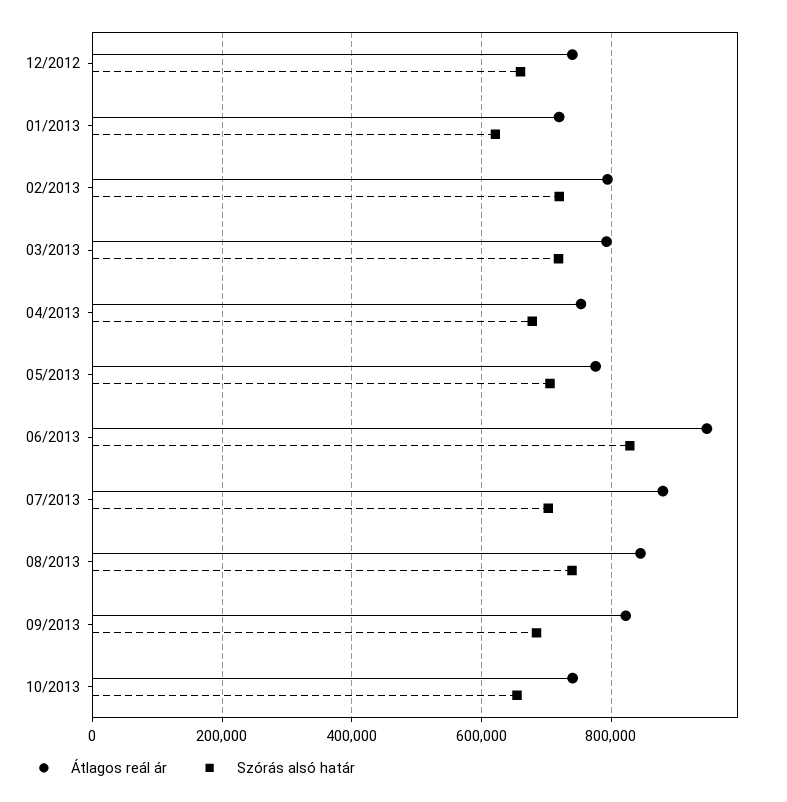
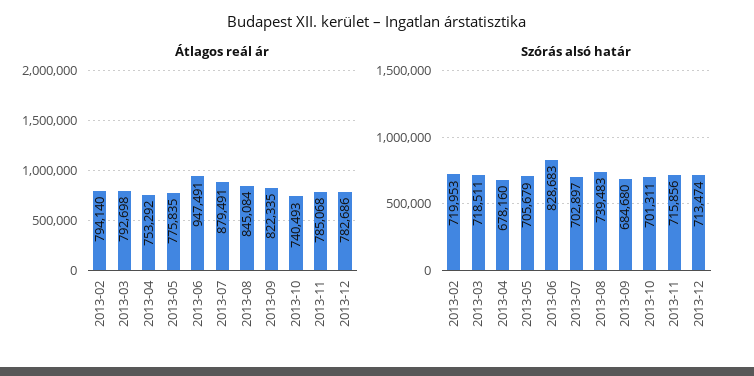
Átlagos reál ár, 12/2012: 740000 -> none
Szórás alsó határ, 12/2012: 660000 -> none
Átlagos reál ár, 01/2013: 720000 -> none
Szórás alsó határ, 01/2013: 620000 -> none
Szórás alsó határ, 10/2013: 660000 -> 701311
Átlagos reál ár, 2013-11: none -> 785068
Átlagos reál ár, 2013-12: none -> 782686
Szórás alsó határ, 2013-11: none -> 715856
Szórás alsó határ, 2013-12: none -> 713474

